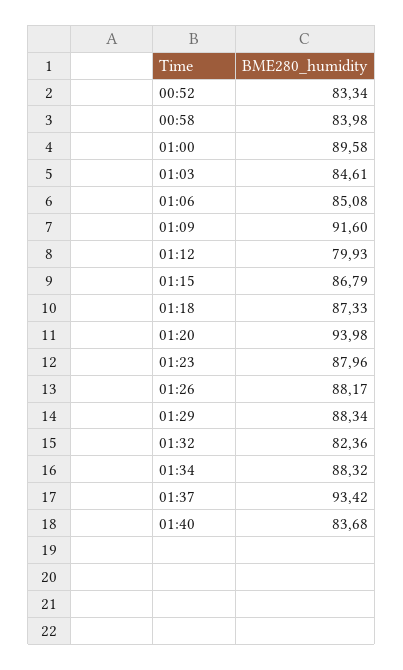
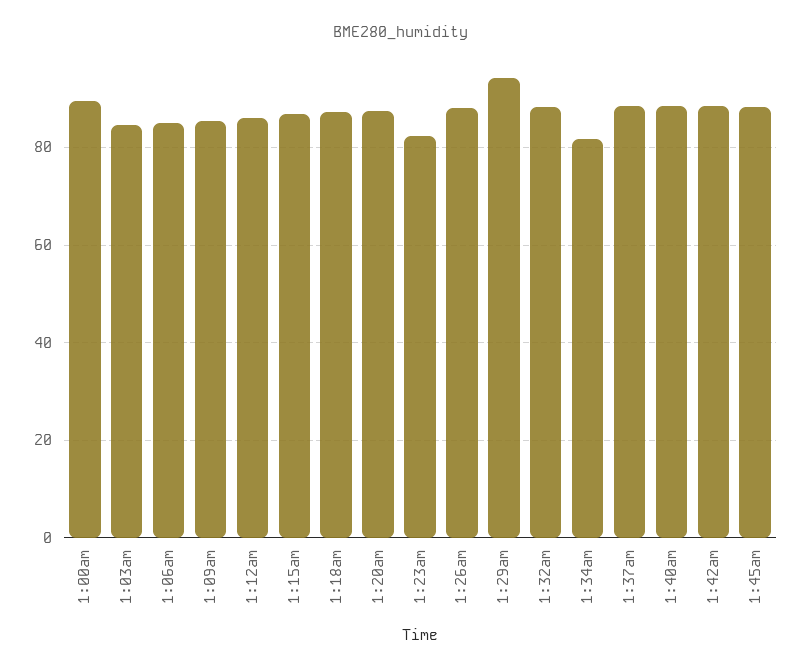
00:52: 83.34 -> none
00:58: 83.98 -> none
01:09: 91.6 -> 86
01:12: 79.93 -> 86
01:20: 93.98 -> 88
01:23: 87.96 -> 82
01:29: 88.34 -> 94
01:32: 82.36 -> 88
01:34: 88.32 -> 82
01:37: 93.42 -> 88
01:40: 83.68 -> 88
1:42am: none -> 88
1:45am: none -> 88

